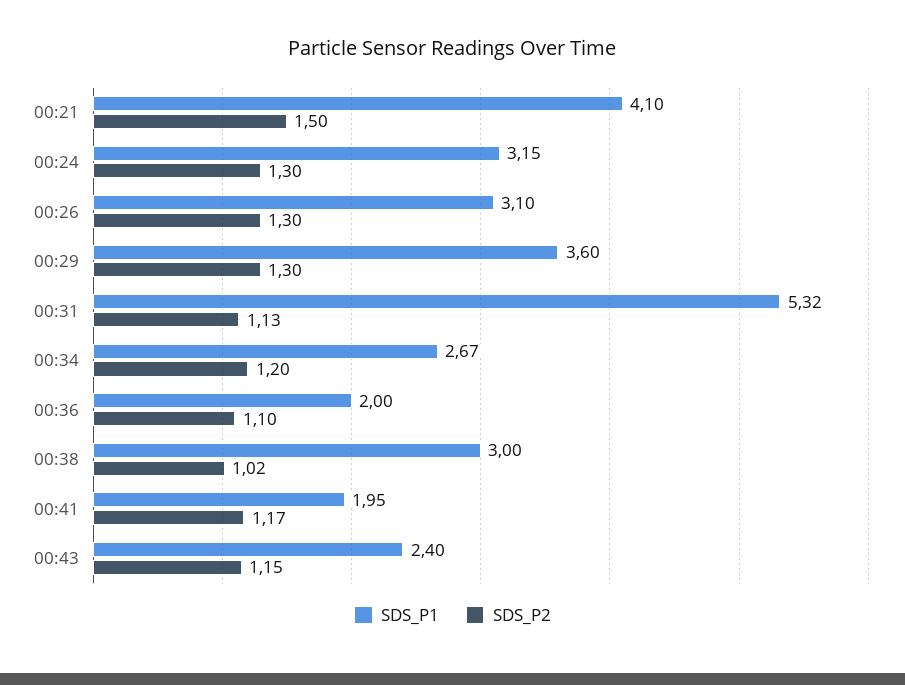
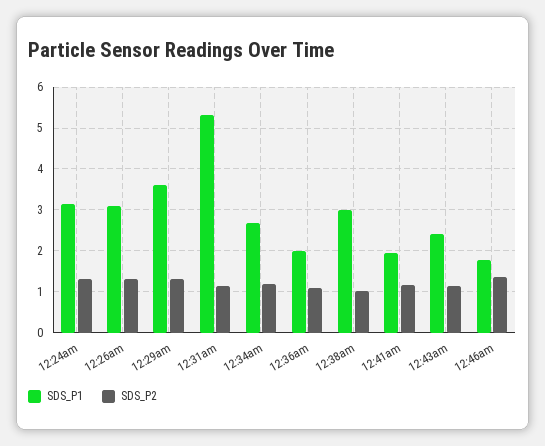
SDS_P1, 00:21: 4.1 -> none
SDS_P2, 00:21: 1.5 -> none
SDS_P1, 12:46am: none -> 1.8
SDS_P2, 12:46am: none -> 1.4

